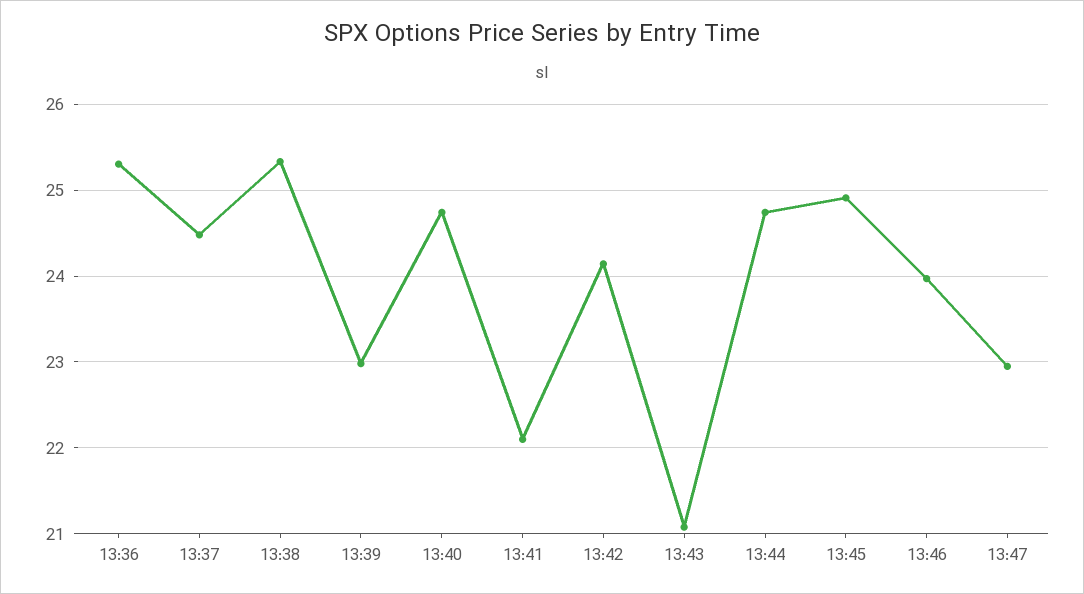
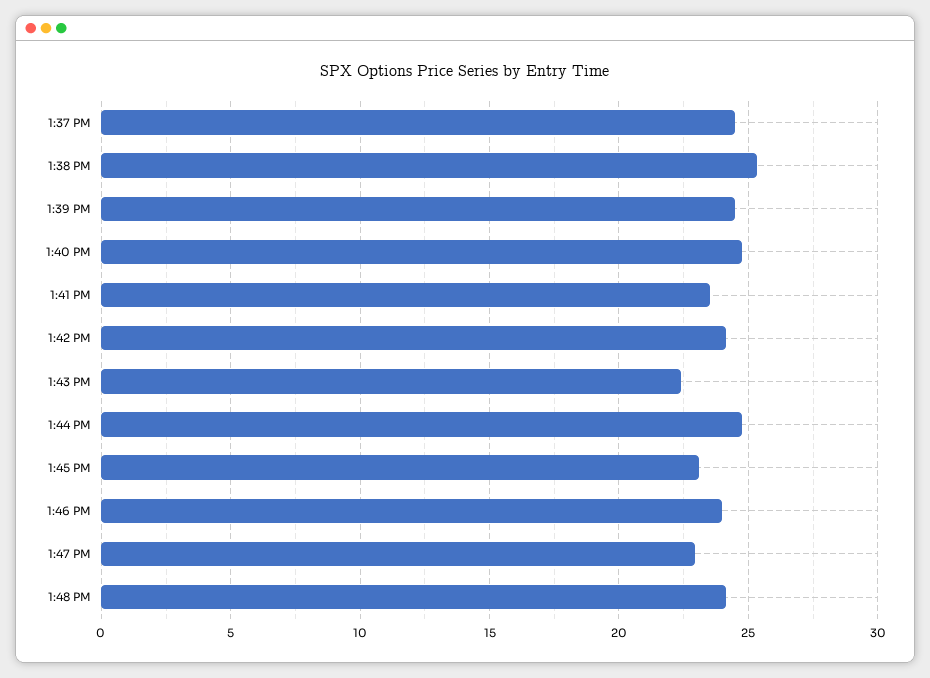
13:36: 25.3 -> none
13:39: 23 -> 24.5
13:41: 22.1 -> 23.5
13:43: 21.1 -> 22.5
13:45: 24.9 -> 23
1:48 PM: none -> 24

